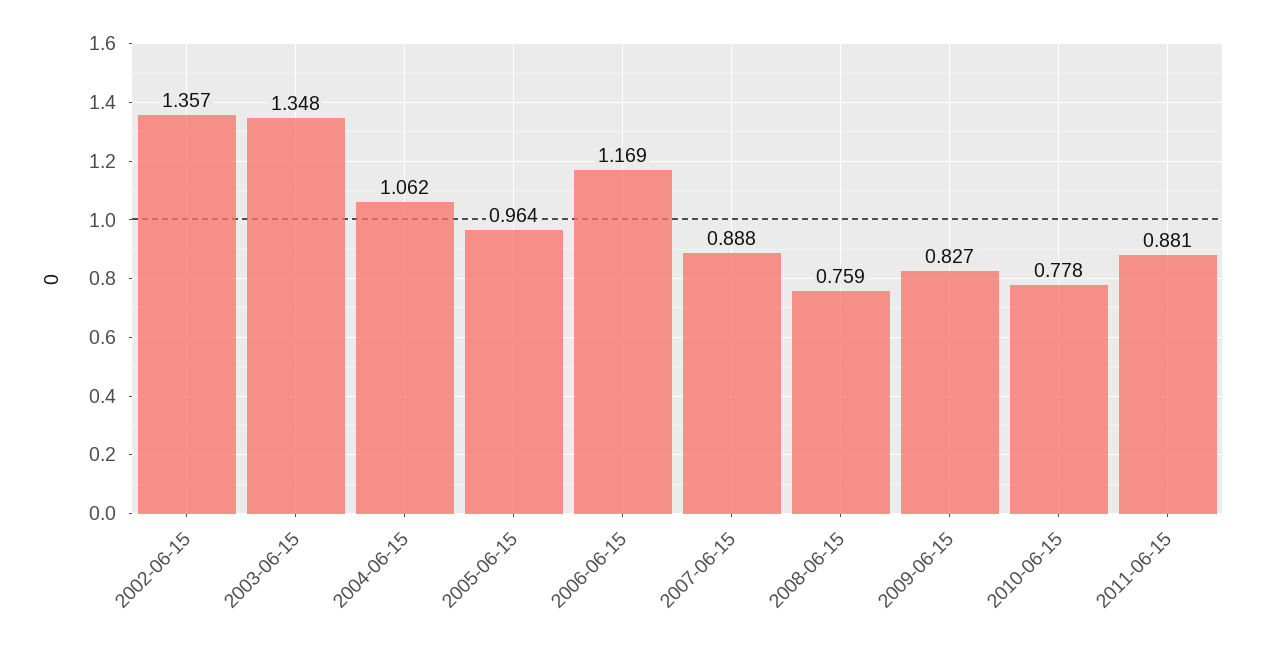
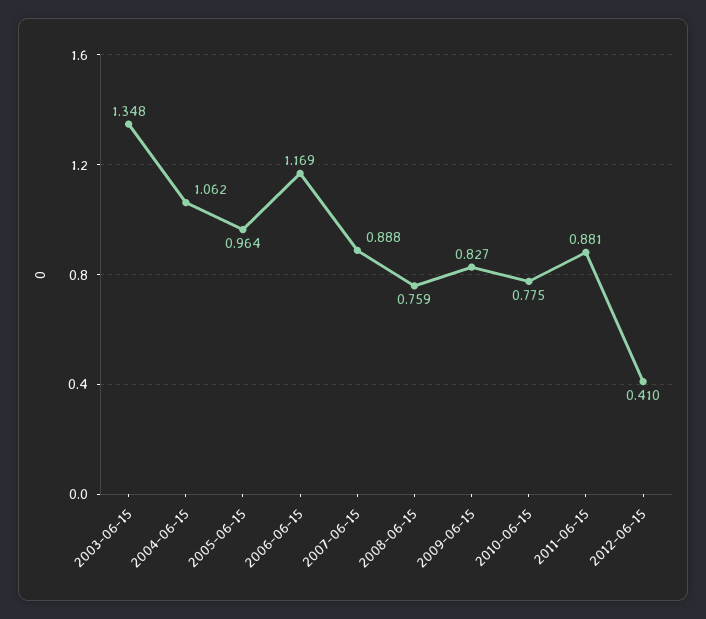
2002-06-15: 1.357 -> none
2010-06-15: 0.778 -> 0.775
2012-06-15: none -> 0.41

